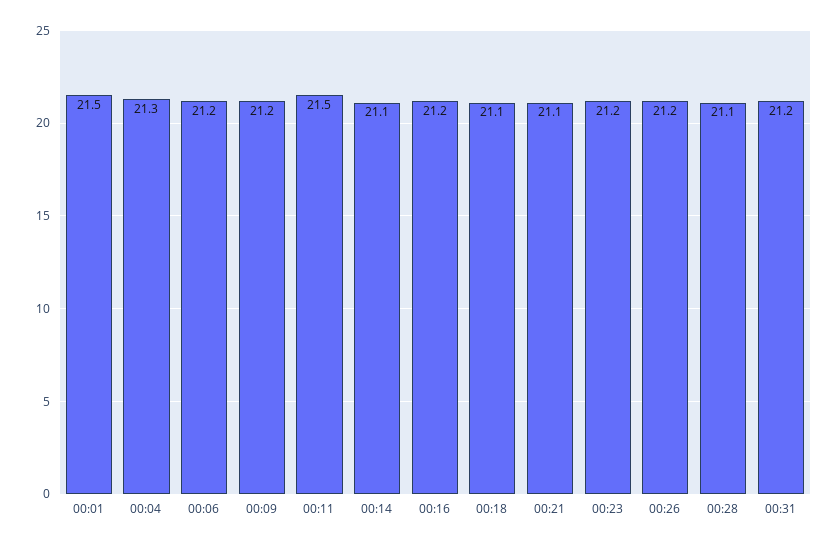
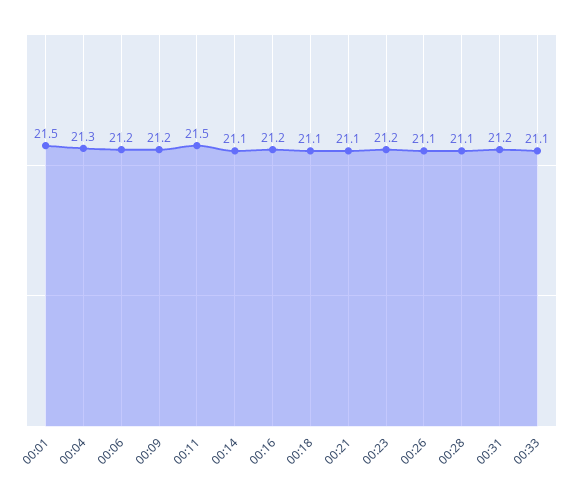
00:26: 21.2 -> 21.1
00:33: none -> 21.1

